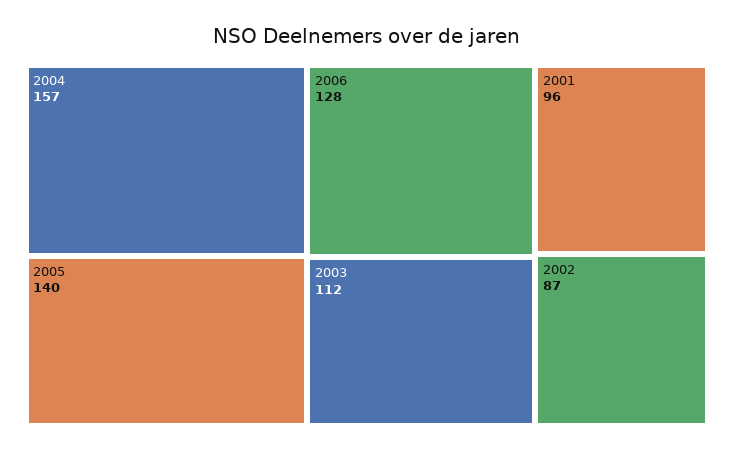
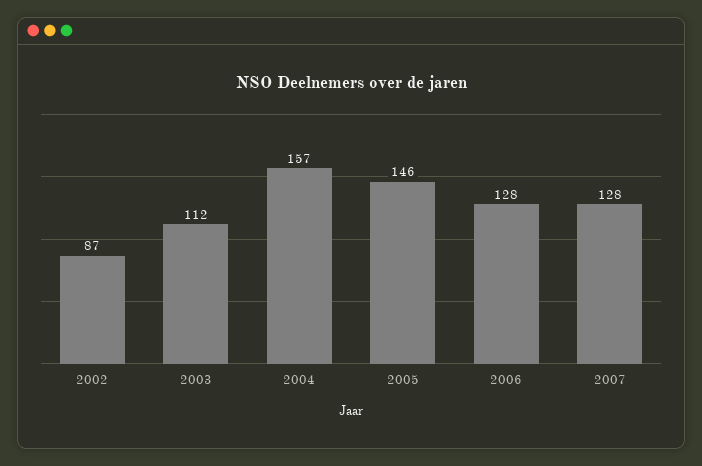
2005: 140 -> 146
2001: 96 -> none
2007: none -> 128

